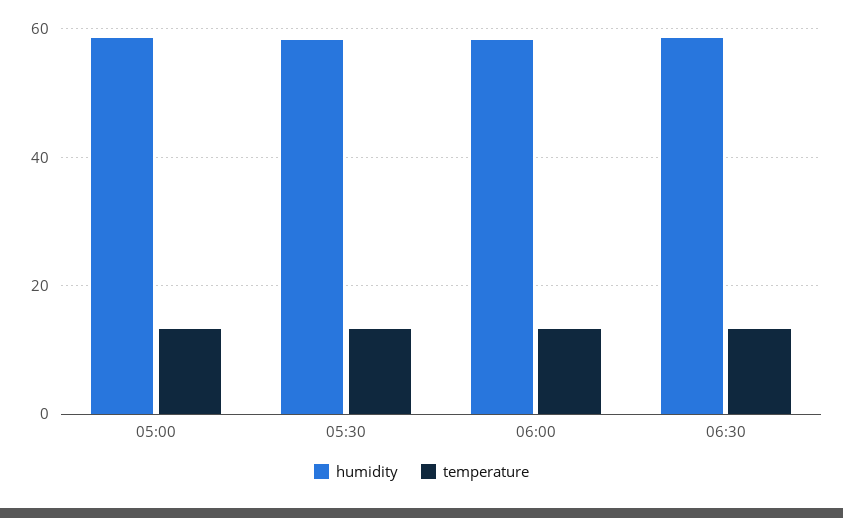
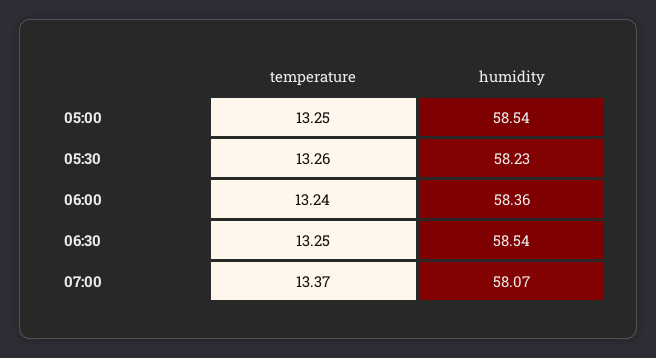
temperature, 07:00: none -> 13.37
humidity, 07:00: none -> 58.07

